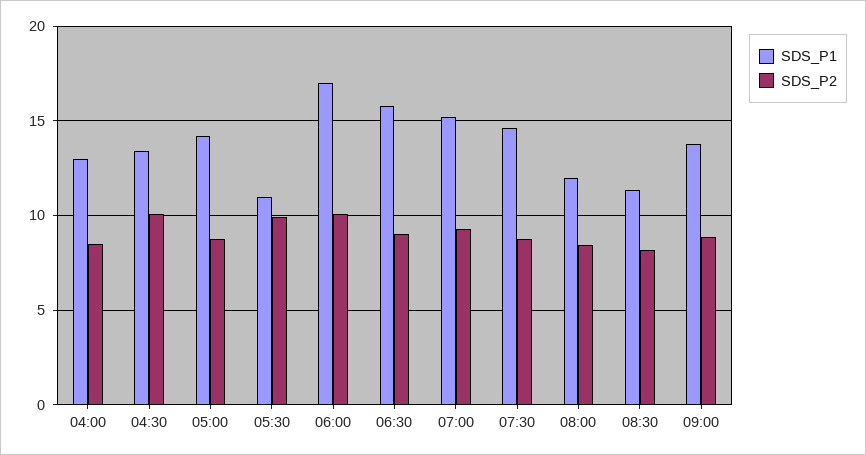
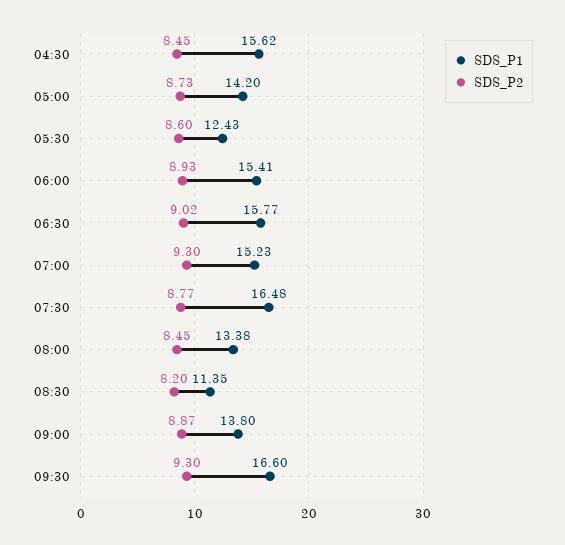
SDS_P1, 04:00: 13 -> none
SDS_P2, 04:00: 8.5 -> none
SDS_P1, 04:30: 13.5 -> 15.62
SDS_P2, 04:30: 10 -> 8.45
SDS_P1, 05:30: 11 -> 12.43
SDS_P2, 05:30: 10 -> 8.6
SDS_P1, 06:00: 17 -> 15.41
SDS_P2, 06:00: 10 -> 8.93
SDS_P1, 07:30: 14.5 -> 16.48
SDS_P1, 08:00: 12 -> 13.38
SDS_P1, 09:30: none -> 16.6
SDS_P2, 09:30: none -> 9.3

